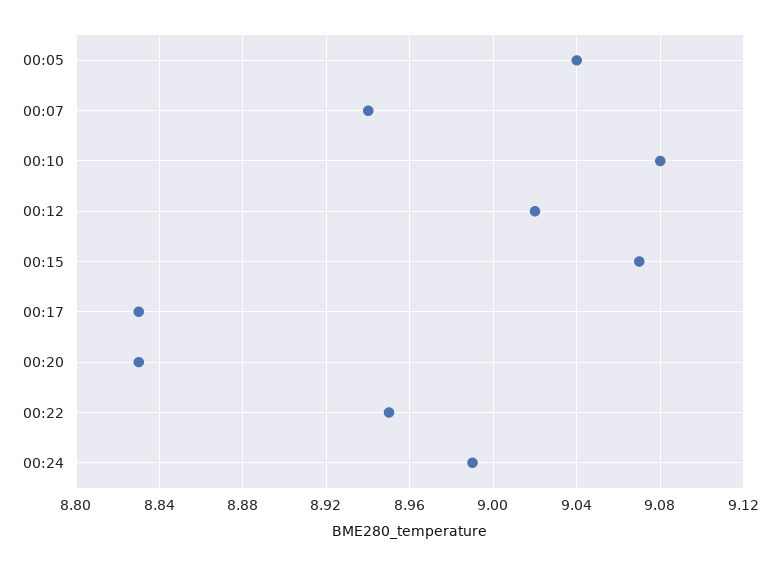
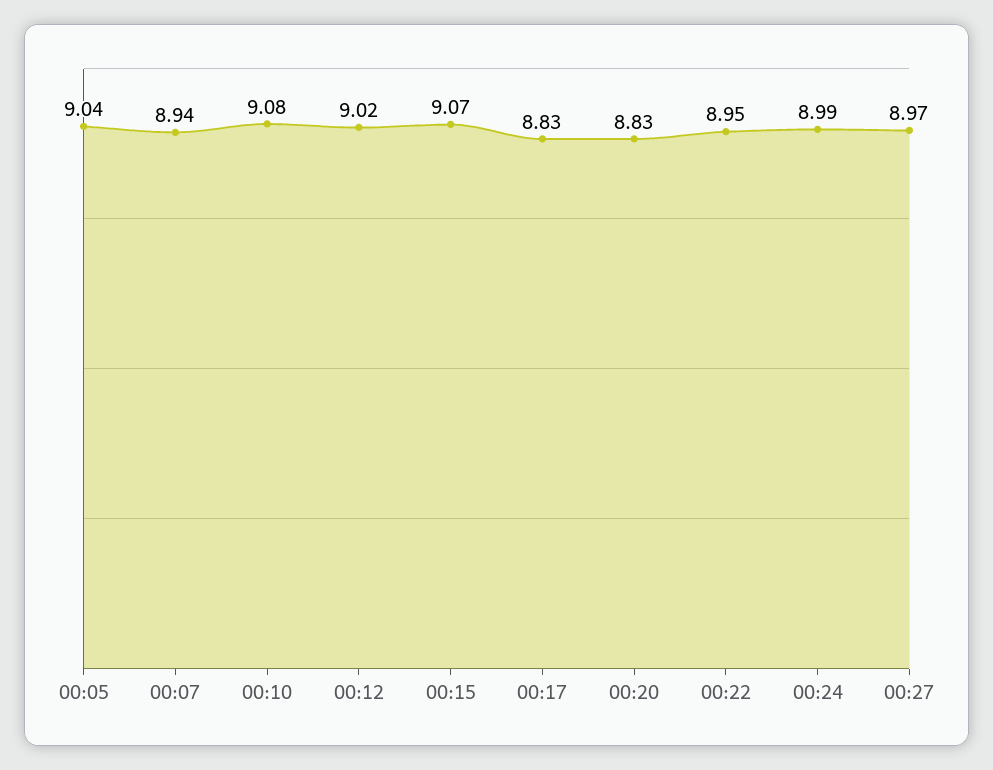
00:27: none -> 8.97

